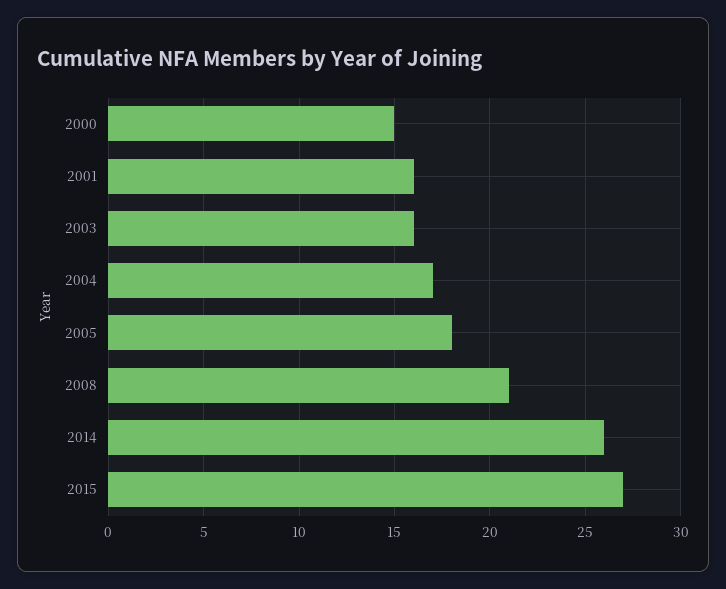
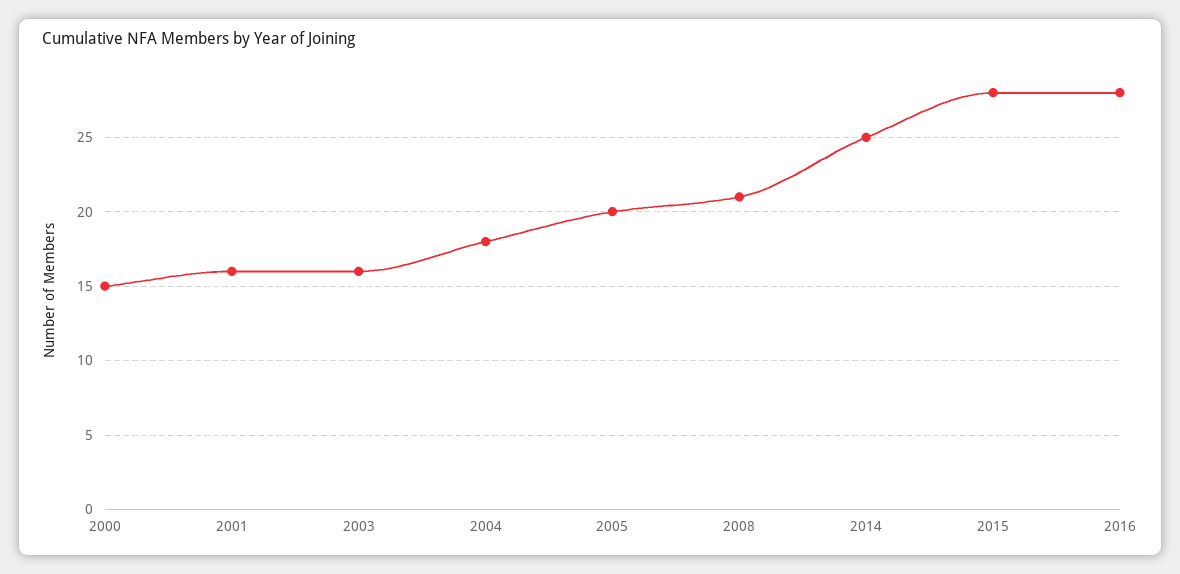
2004: 17 -> 18
2005: 18 -> 20
2014: 26 -> 25
2015: 27 -> 28
2016: none -> 28

